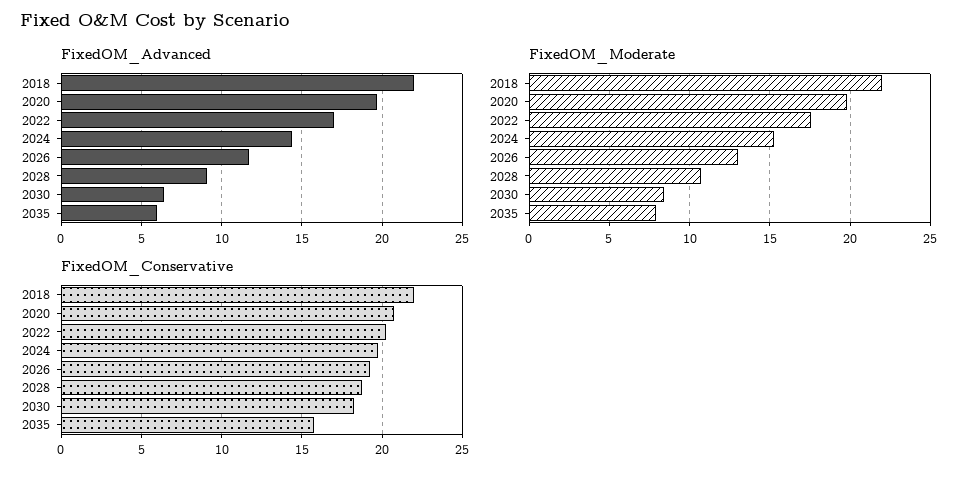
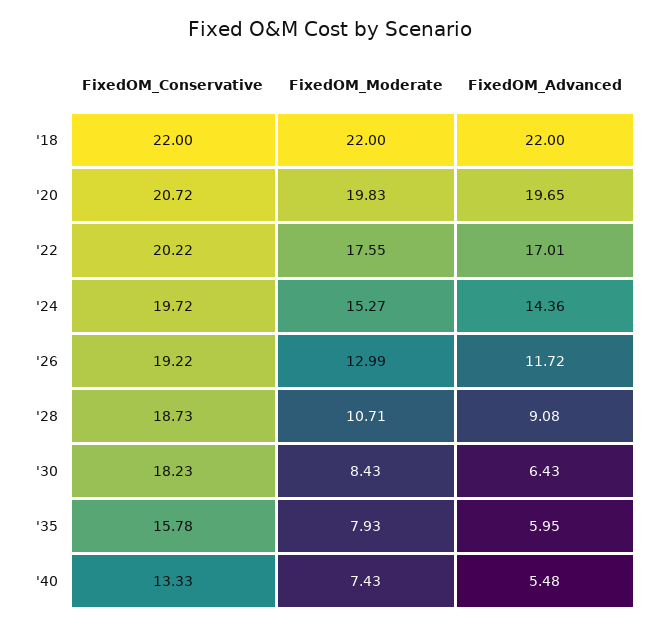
FixedOM_Conservative, '40: none -> 13.33
FixedOM_Moderate, '40: none -> 7.43
FixedOM_Advanced, '40: none -> 5.48

